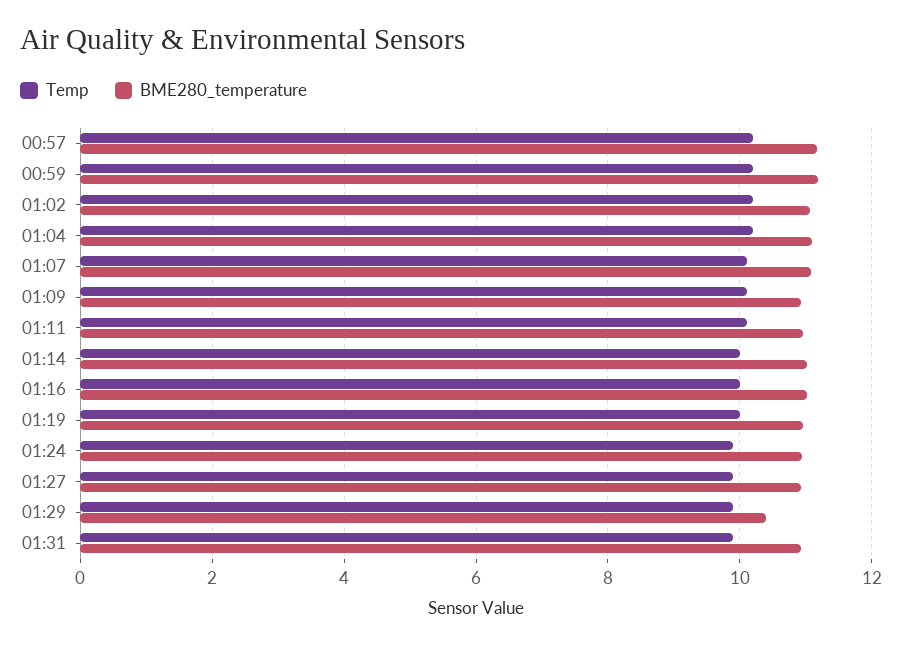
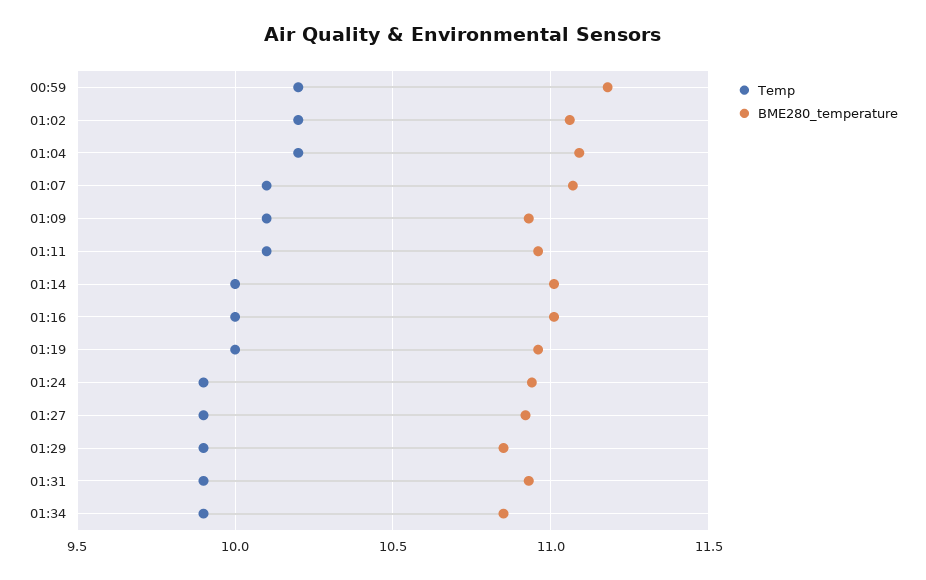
Temp, 00:57: 10.2 -> none
BME280_temperature, 00:57: 11.2 -> none
BME280_temperature, 01:29: 10.4 -> 10.85
Temp, 01:34: none -> 9.9
BME280_temperature, 01:34: none -> 10.85

